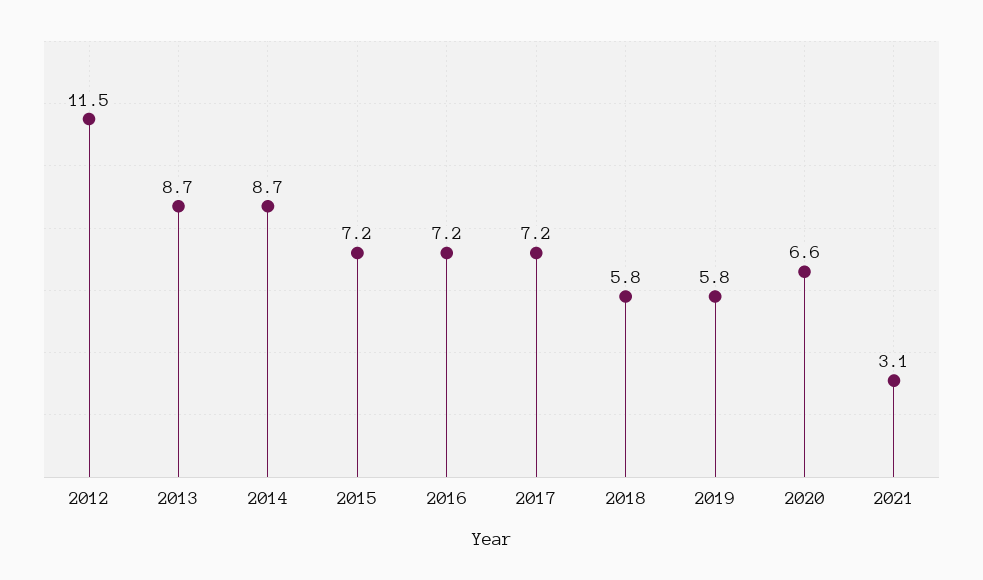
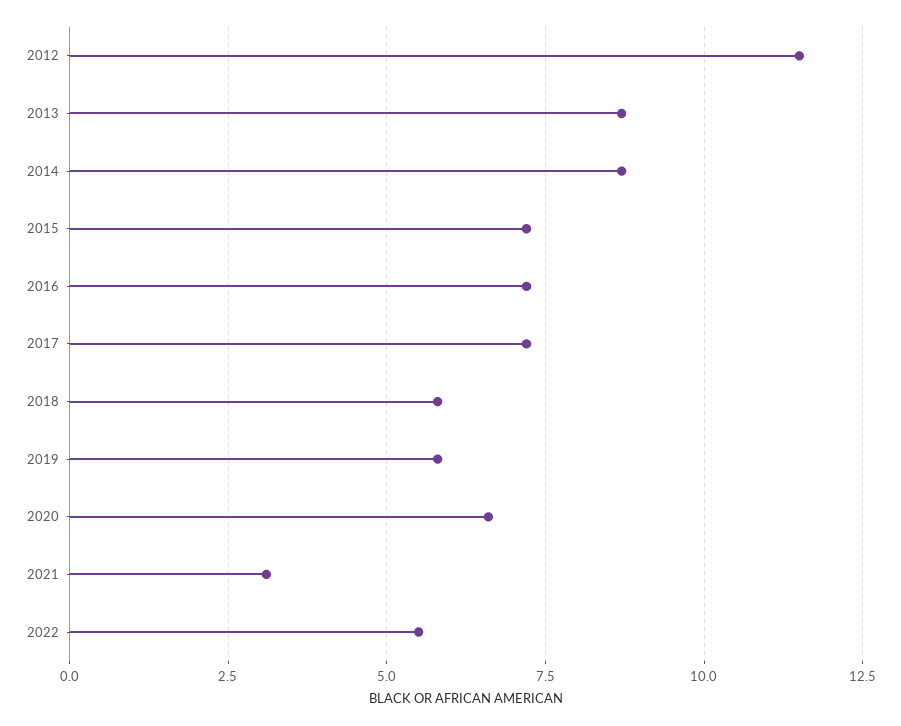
2022: none -> 5.5

